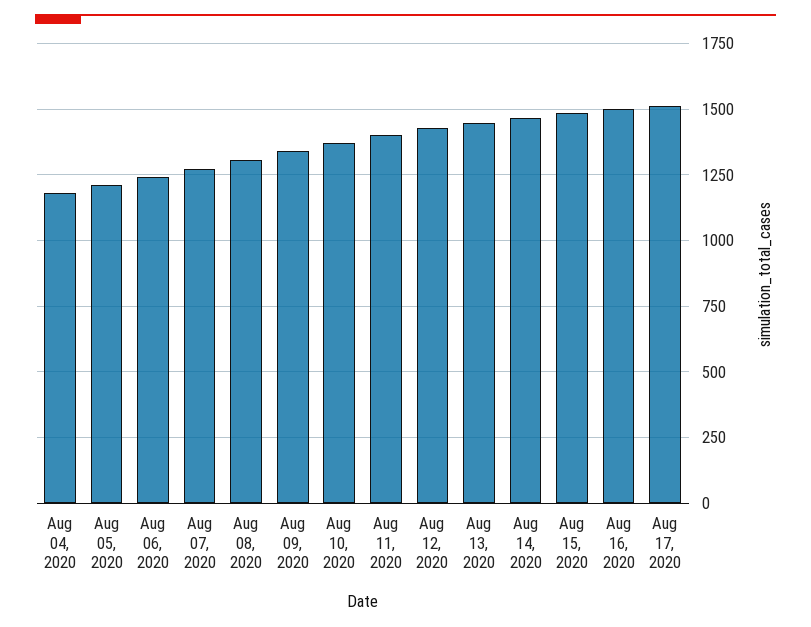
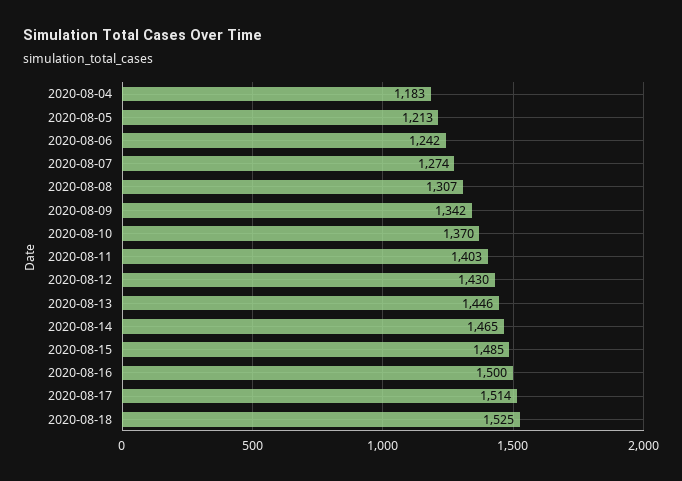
2020-08-18: none -> 1525

